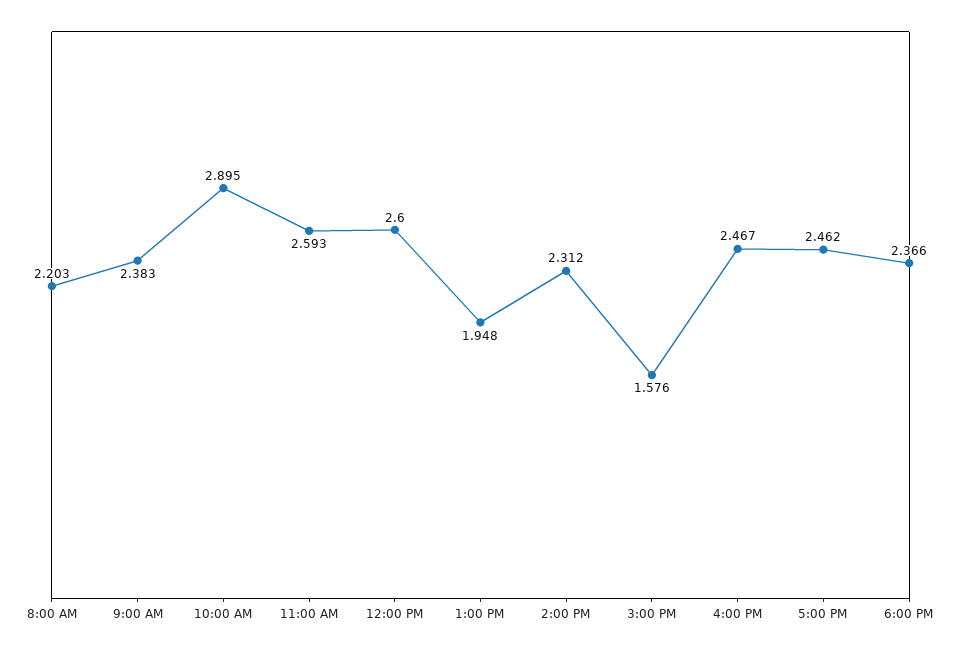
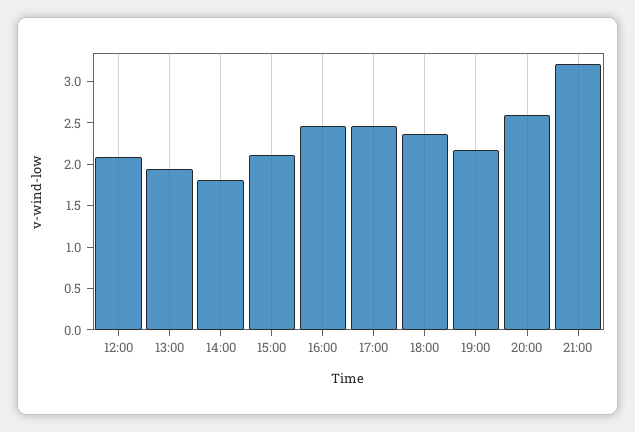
8:00 AM: 2.203 -> none
9:00 AM: 2.383 -> none
10:00 AM: 2.895 -> none
11:00 AM: 2.593 -> none
12:00 PM: 2.6 -> 2.1
2:00 PM: 2.312 -> 1.8
3:00 PM: 1.576 -> 2.1
19:00: none -> 2.2
20:00: none -> 2.6
21:00: none -> 3.2

